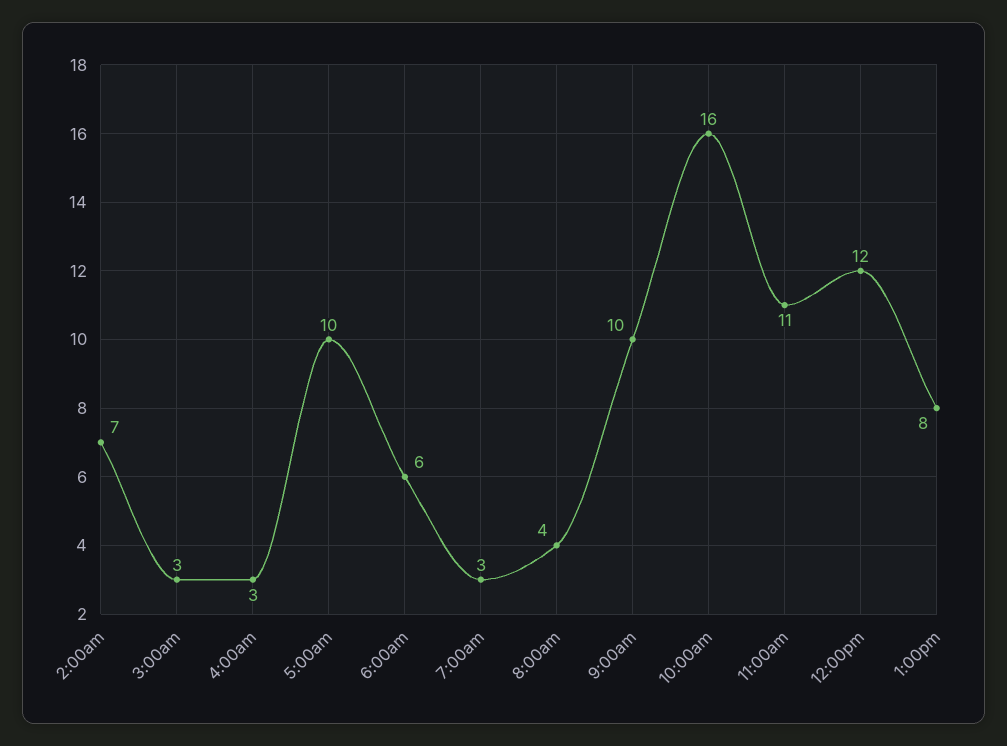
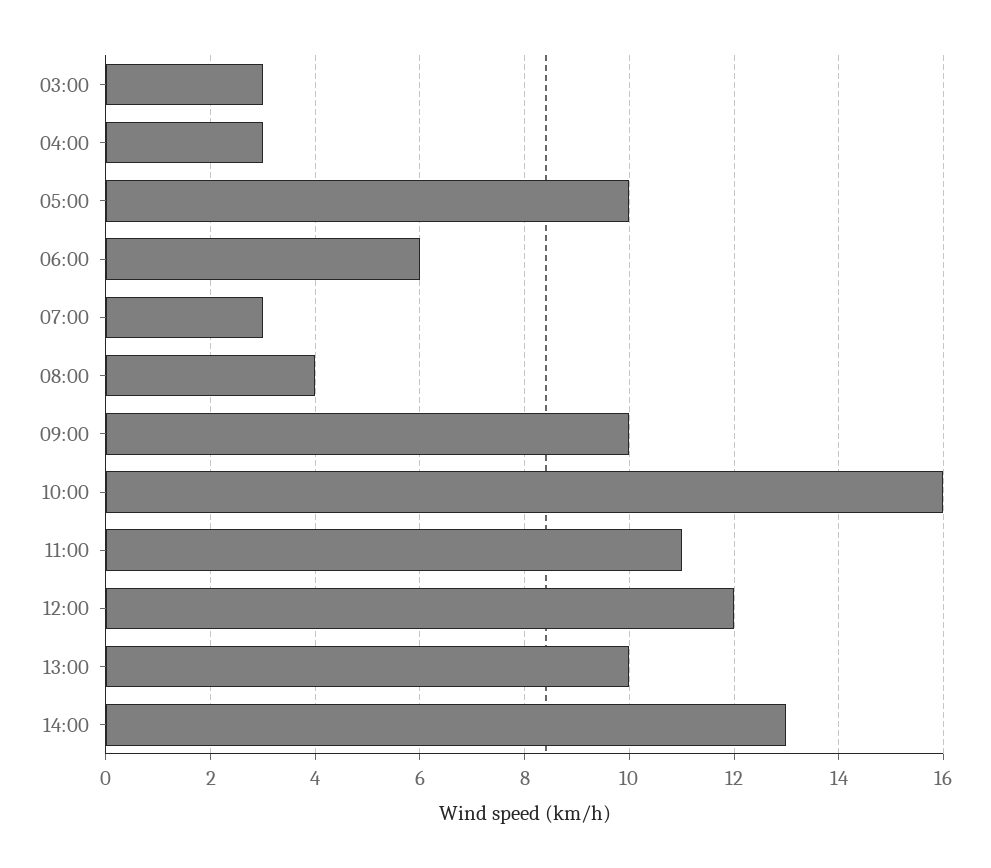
2:00am: 7 -> none
1:00pm: 8 -> 10
14:00: none -> 13

